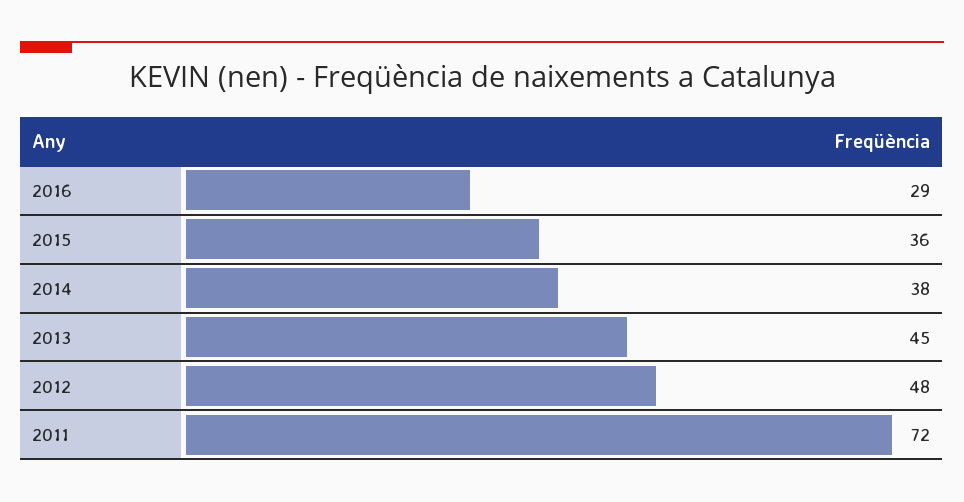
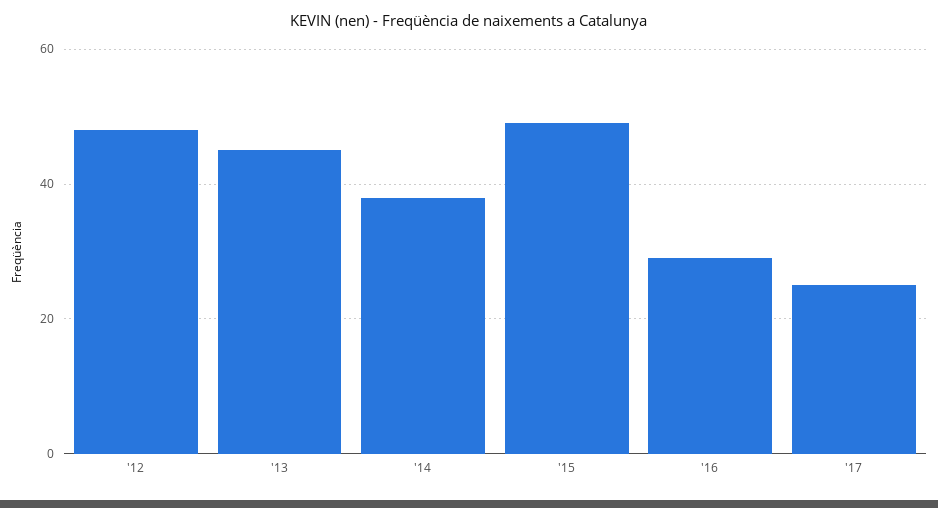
2015: 36 -> 50
2011: 72 -> none
'17: none -> 25

